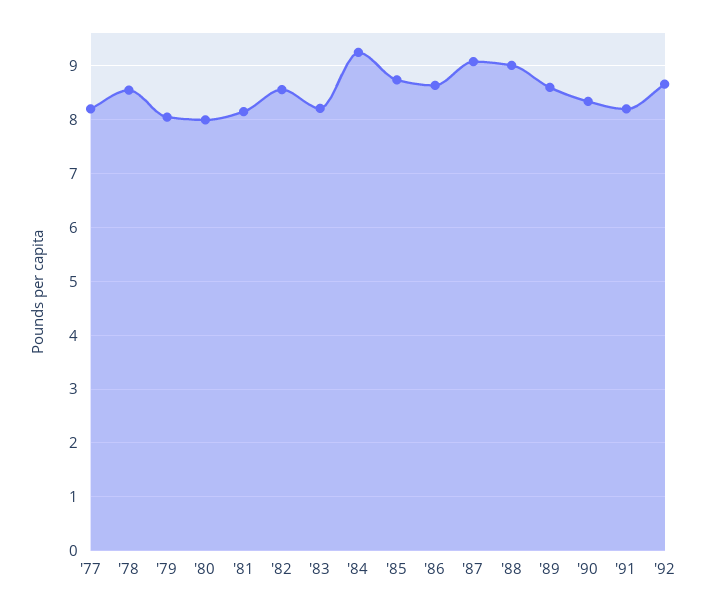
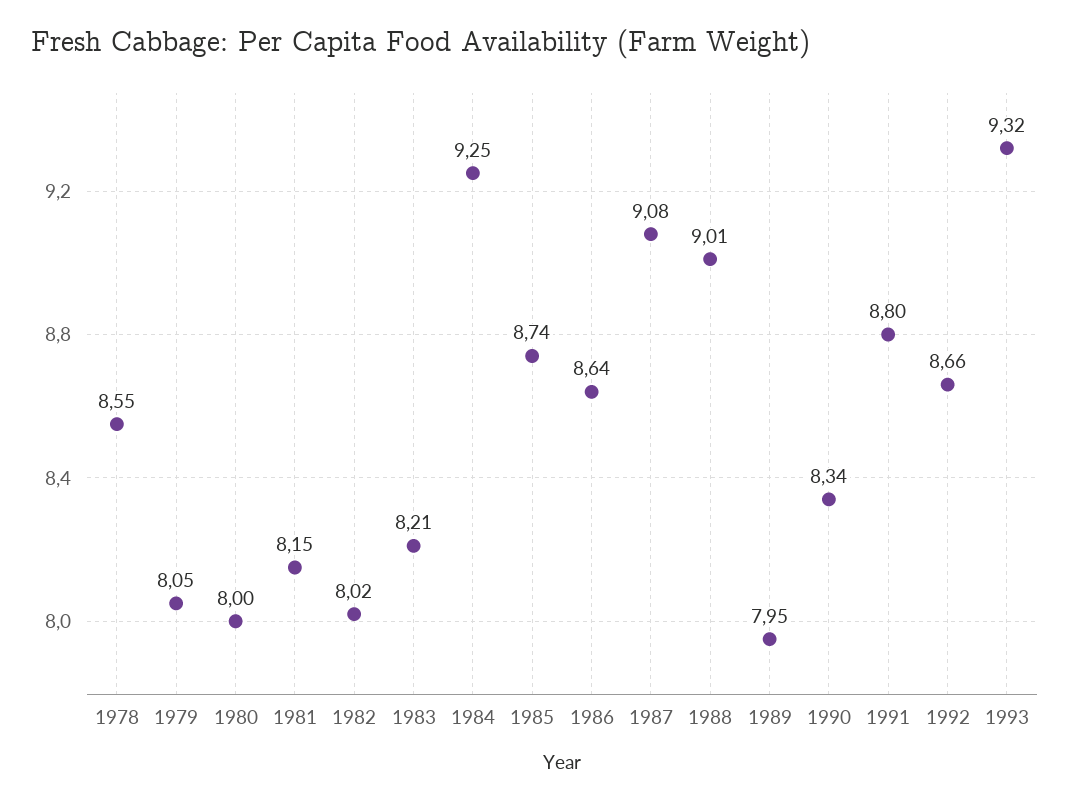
'77: 8.2 -> none
'82: 8.6 -> 8.02
'89: 8.6 -> 7.95
'91: 8.2 -> 8.8
1993: none -> 9.32

